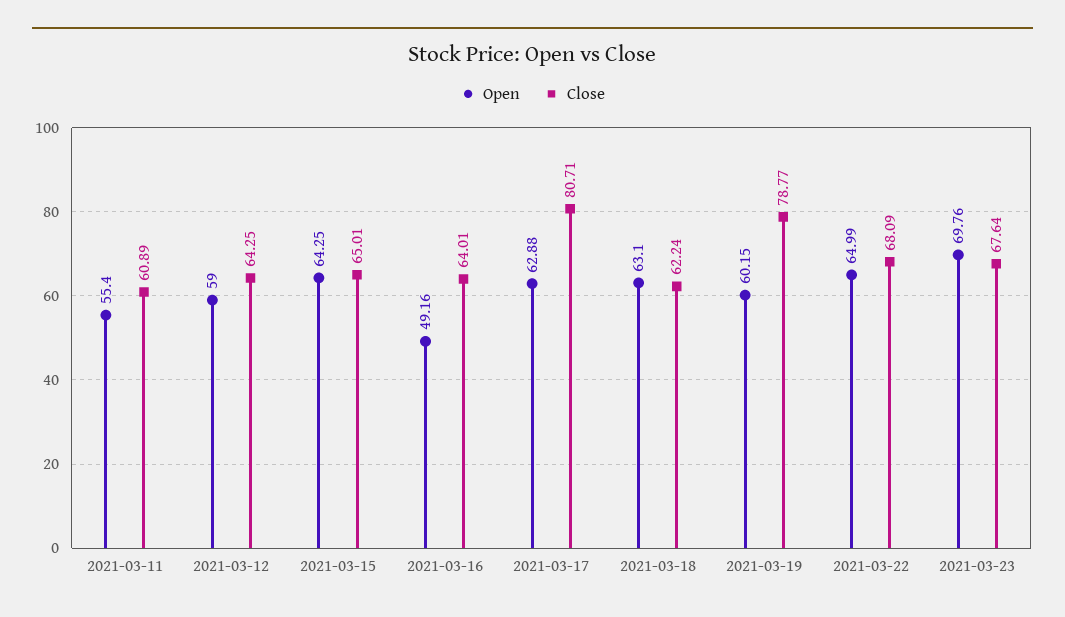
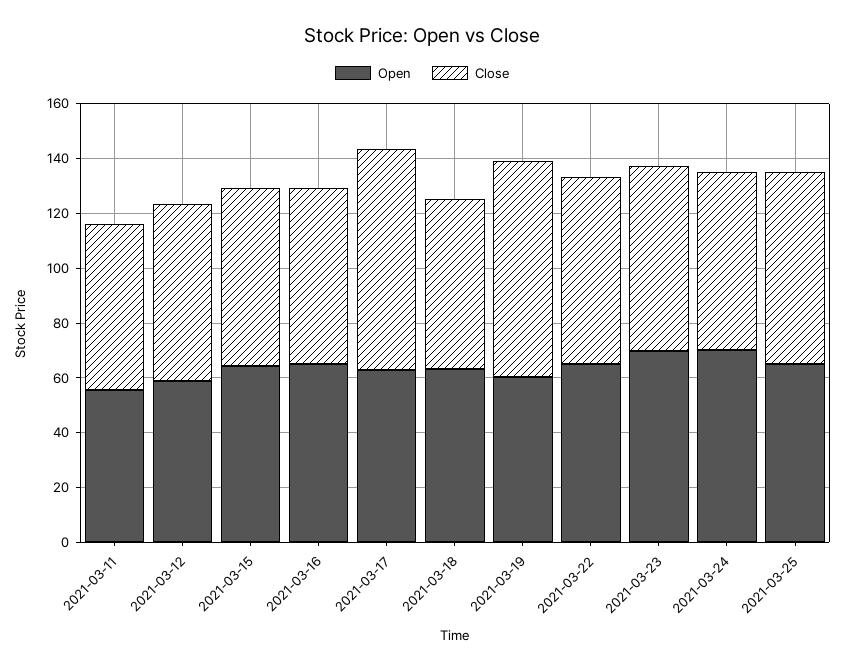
Open, 2021-03-16: 49.16 -> 65
Open, 2021-03-24: none -> 70
Close, 2021-03-24: none -> 65
Open, 2021-03-25: none -> 65
Close, 2021-03-25: none -> 70

